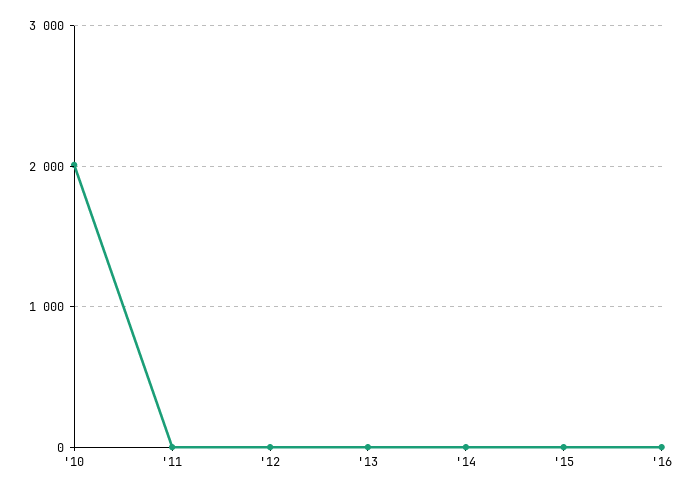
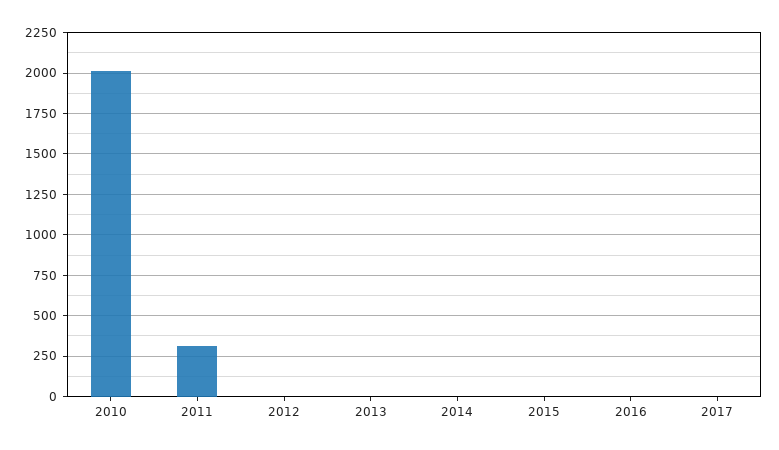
'11: 0 -> 300
2017: none -> 0

